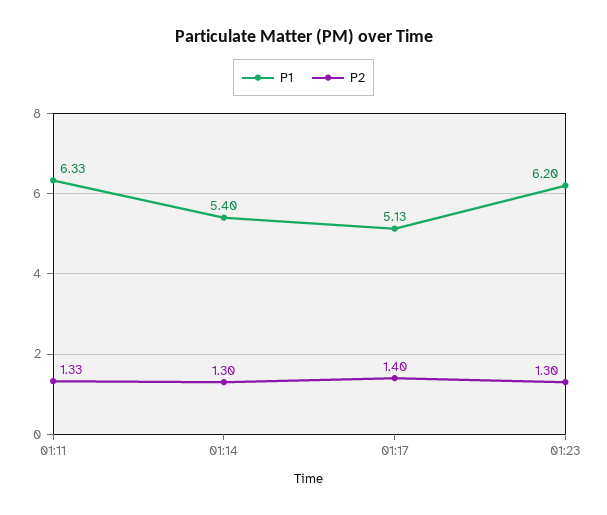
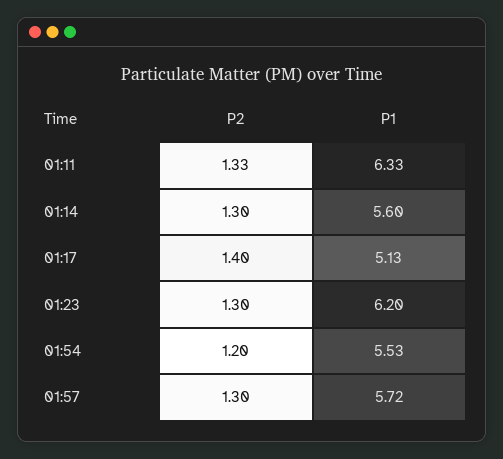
P1, 01:14: 5.4 -> 5.6
P2, 01:54: none -> 1.2
P1, 01:54: none -> 5.53
P2, 01:57: none -> 1.3
P1, 01:57: none -> 5.72

